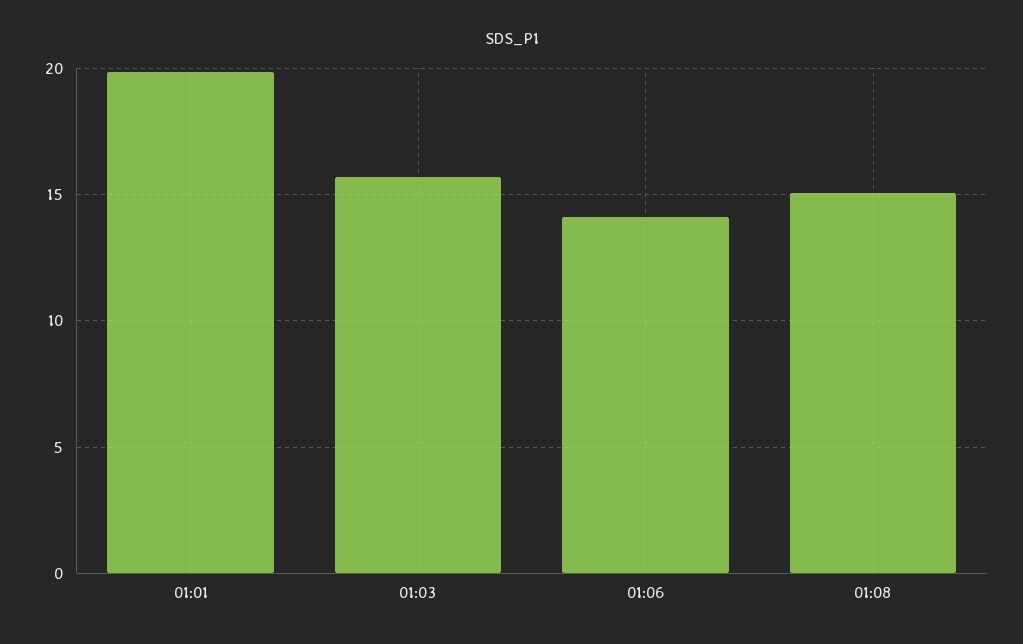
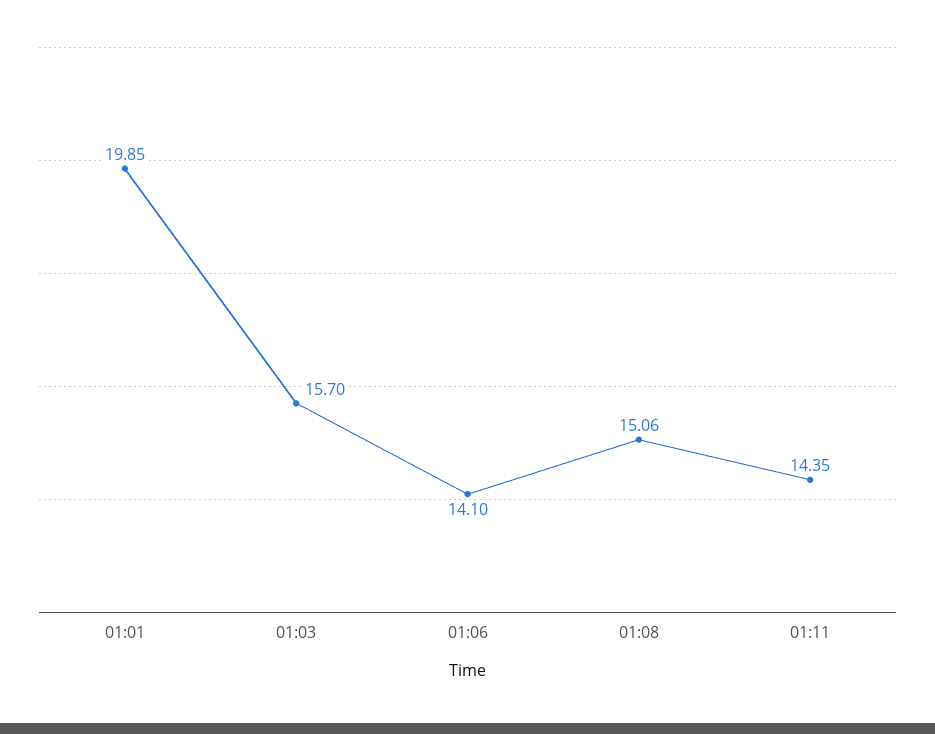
01:11: none -> 14.35

